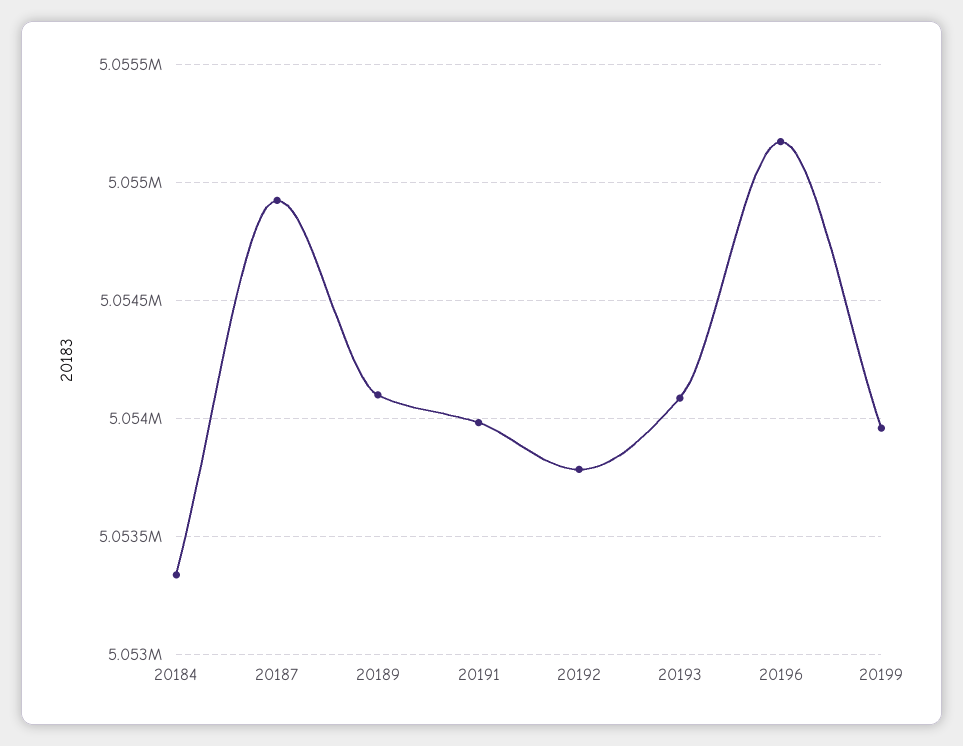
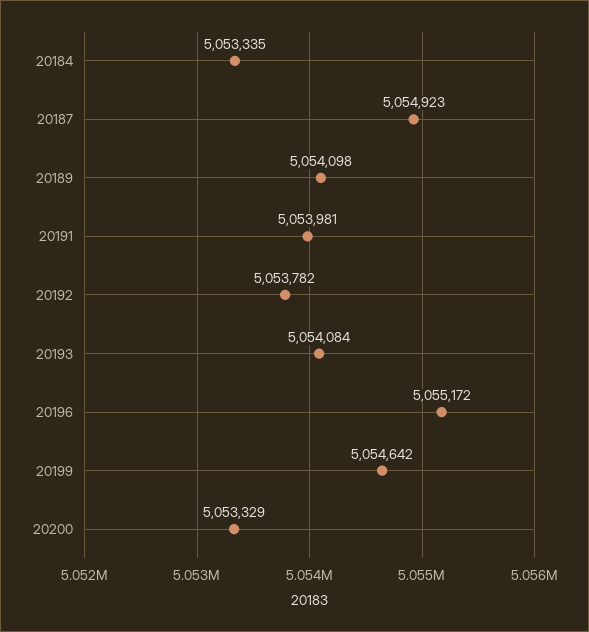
20199: 5053950 -> 5054642
20200: none -> 5053329

